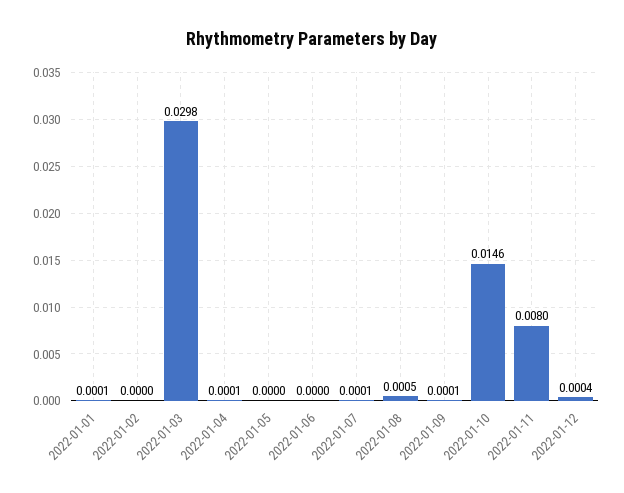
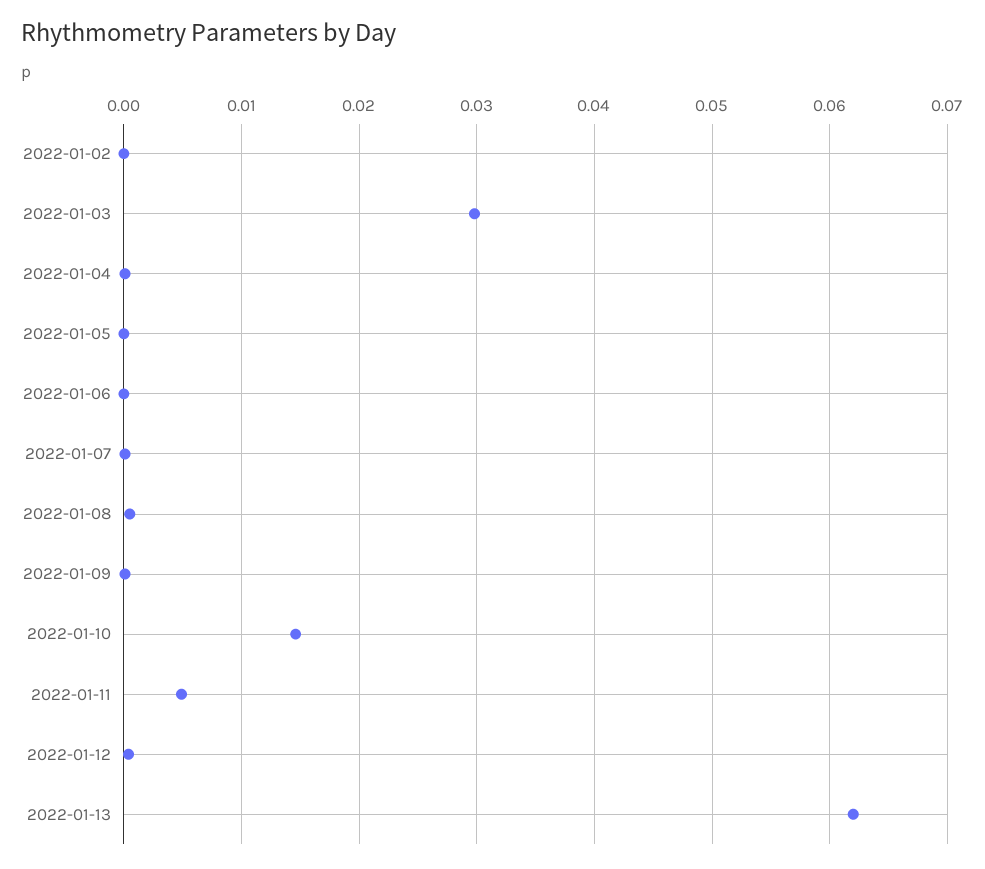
2022-01-01: 0.0001 -> none
2022-01-11: 0.008 -> 0.005
2022-01-13: none -> 0.062

